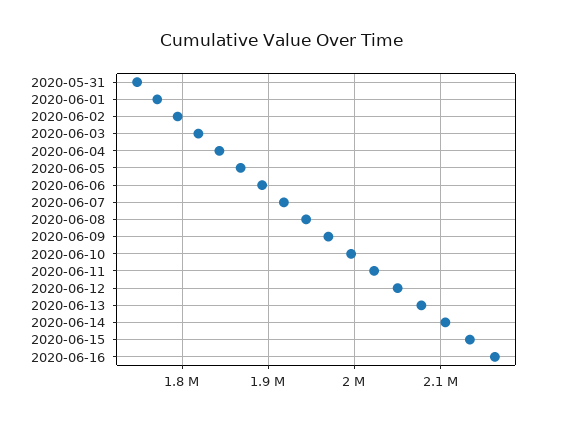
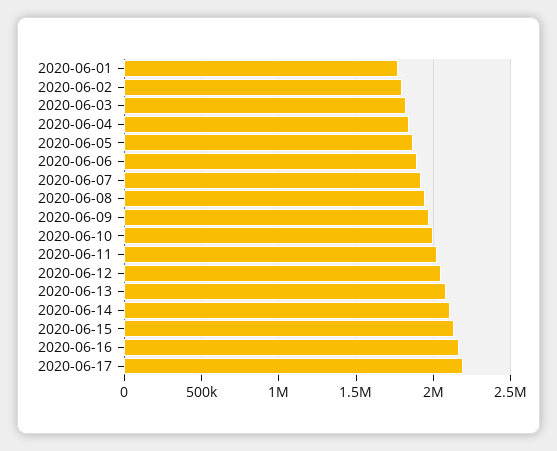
2020-05-31: 1750000 -> none
2020-06-17: none -> 2200000

